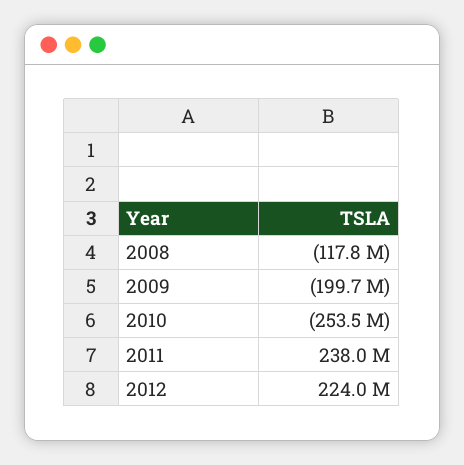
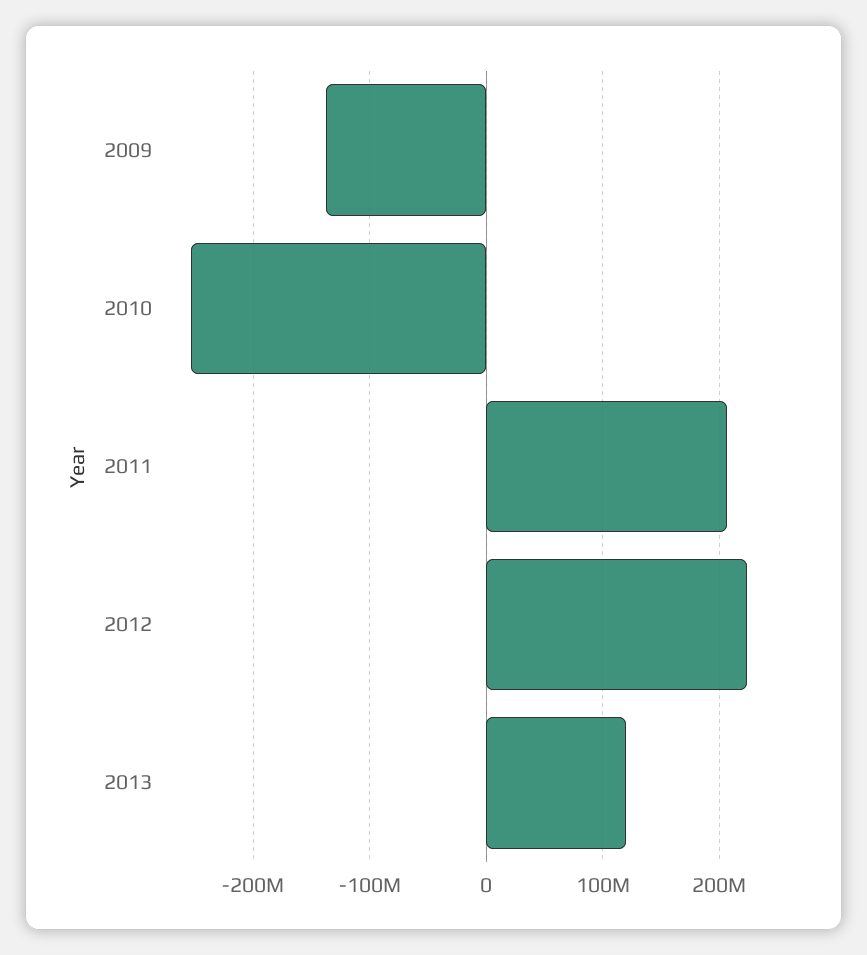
2008: -117800000 -> none
2009: -199700000 -> -140000000
2011: 238000000 -> 210000000
2013: none -> 120000000

